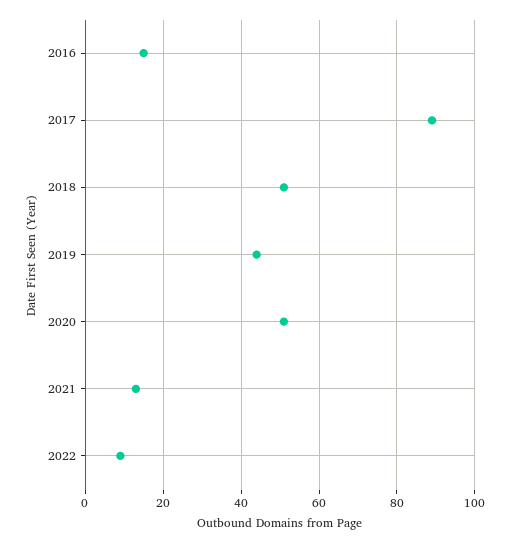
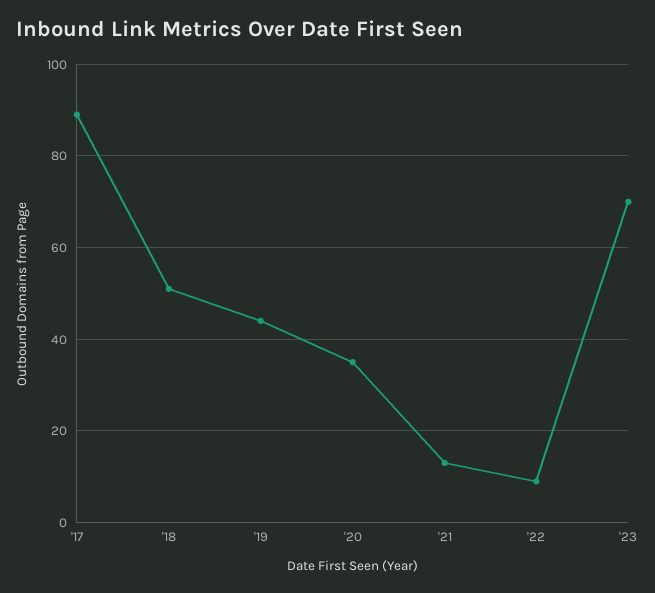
2016: 15 -> none
2020: 50 -> 35
'23: none -> 70

